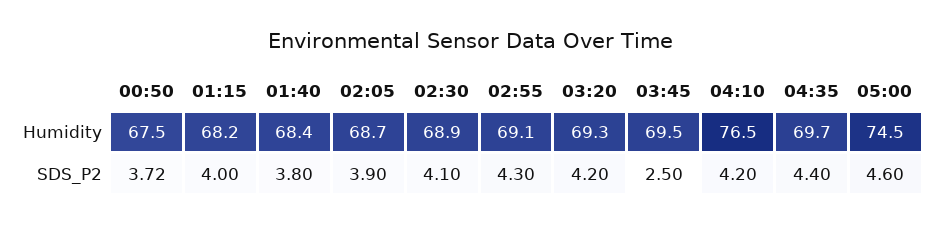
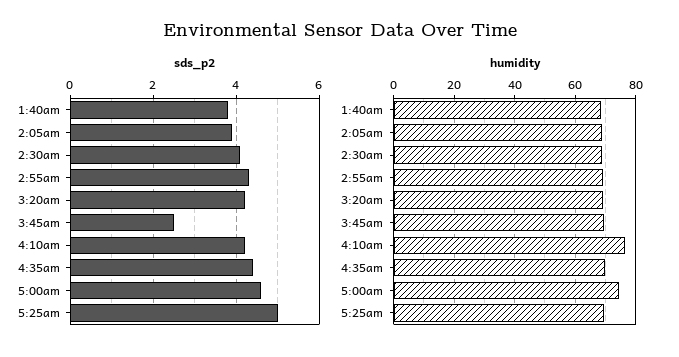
Humidity, 00:50: 67.5 -> none
Humidity, 01:15: 68.2 -> none
SDS_P2, 00:50: 3.72 -> none
SDS_P2, 01:15: 4 -> none
SDS_P2, 5:25am: none -> 5
Humidity, 5:25am: none -> 70

